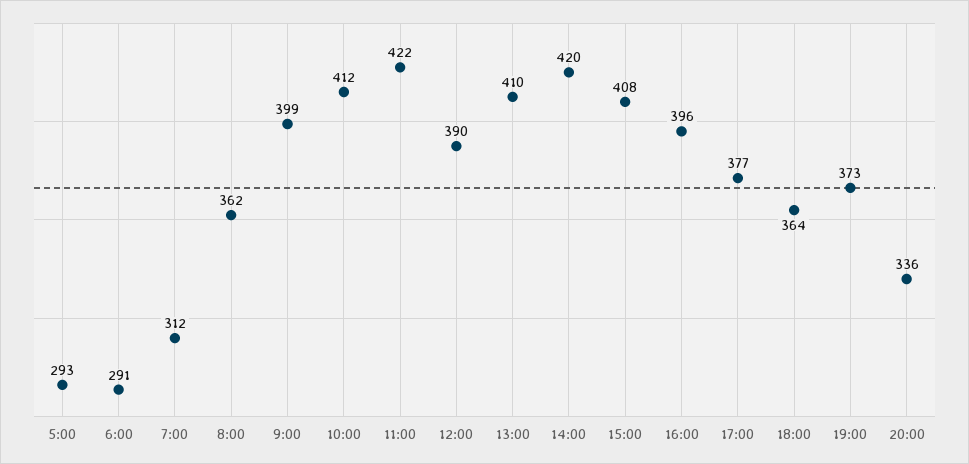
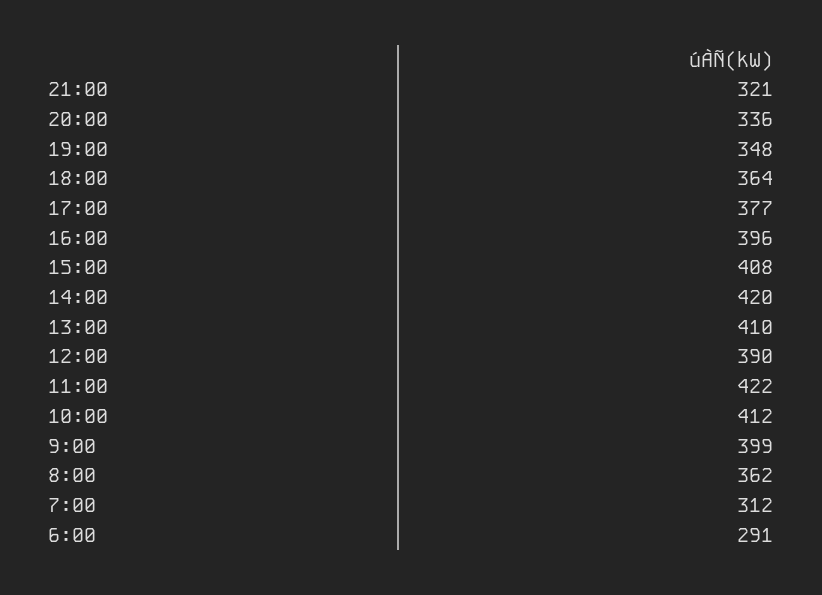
5:00: 293 -> none
19:00: 373 -> 348
21:00: none -> 321

